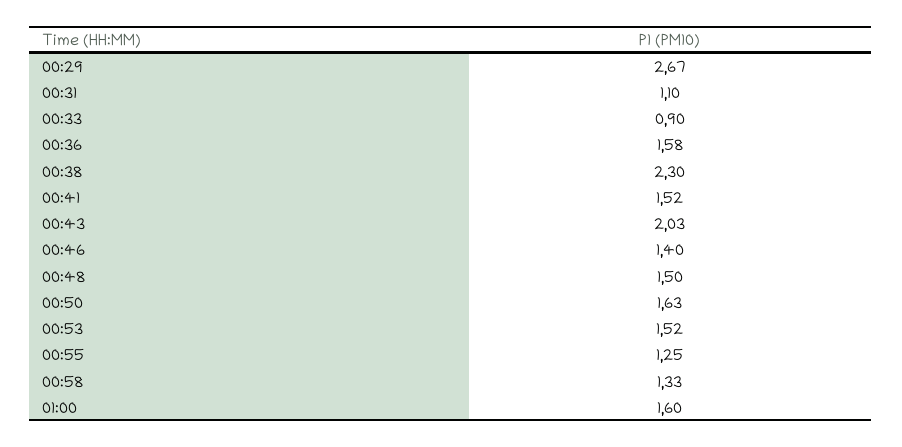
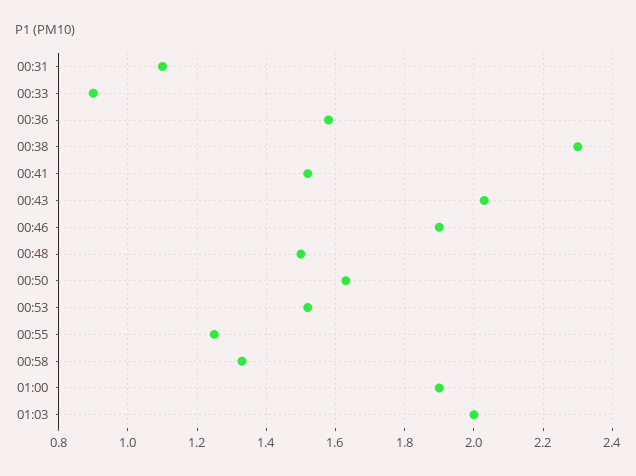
00:29: 2.67 -> none
00:46: 1.4 -> 1.9
01:00: 1.6 -> 1.9
01:03: none -> 2

